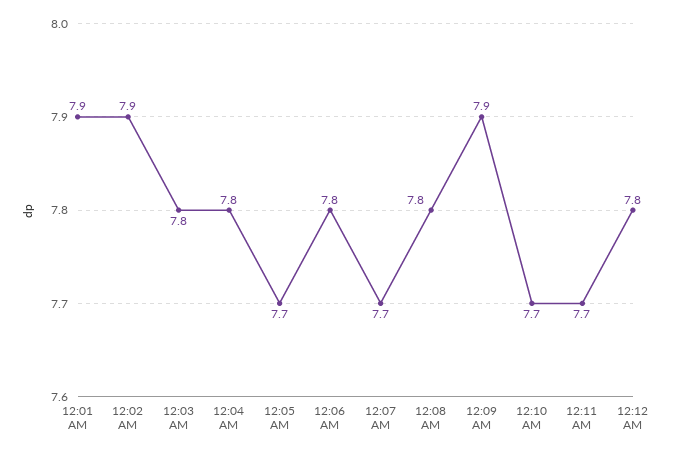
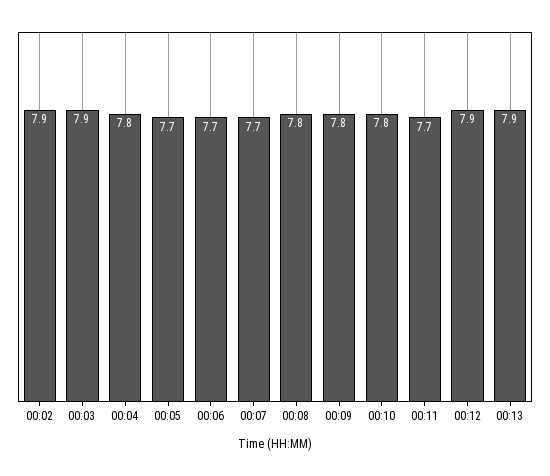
12:01 AM: 7.9 -> none
12:03 AM: 7.8 -> 7.9
12:06 AM: 7.8 -> 7.7
12:09 AM: 7.9 -> 7.8
12:10 AM: 7.7 -> 7.8
12:12 AM: 7.8 -> 7.9
00:13: none -> 7.9

